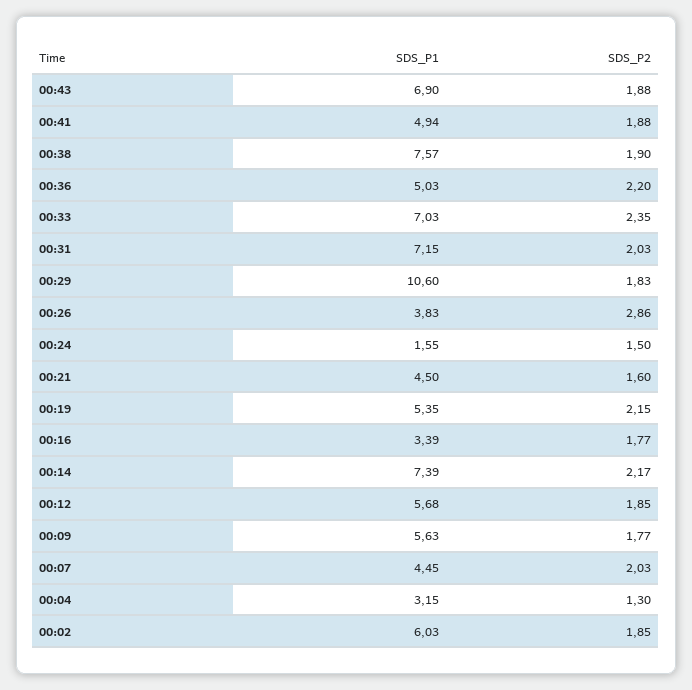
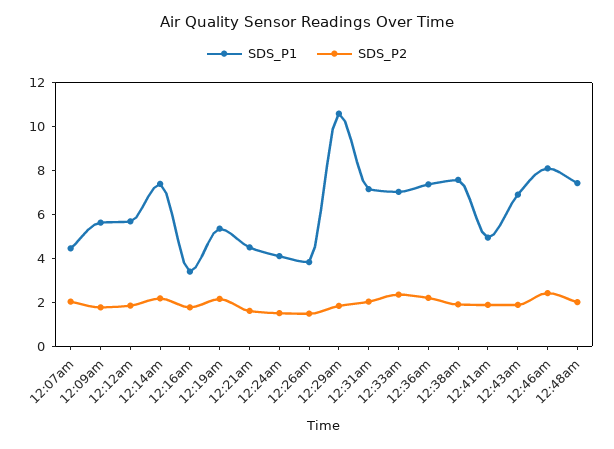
SDS_P1, 00:36: 5.03 -> 7.5
SDS_P2, 00:26: 2.86 -> 1.5
SDS_P1, 00:24: 1.55 -> 4
SDS_P1, 00:04: 3.15 -> none
SDS_P2, 00:04: 1.3 -> none
SDS_P1, 00:02: 6.03 -> none
SDS_P2, 00:02: 1.85 -> none
SDS_P1, 12:46am: none -> 8
SDS_P2, 12:46am: none -> 2.5
SDS_P1, 12:48am: none -> 7.5
SDS_P2, 12:48am: none -> 2

